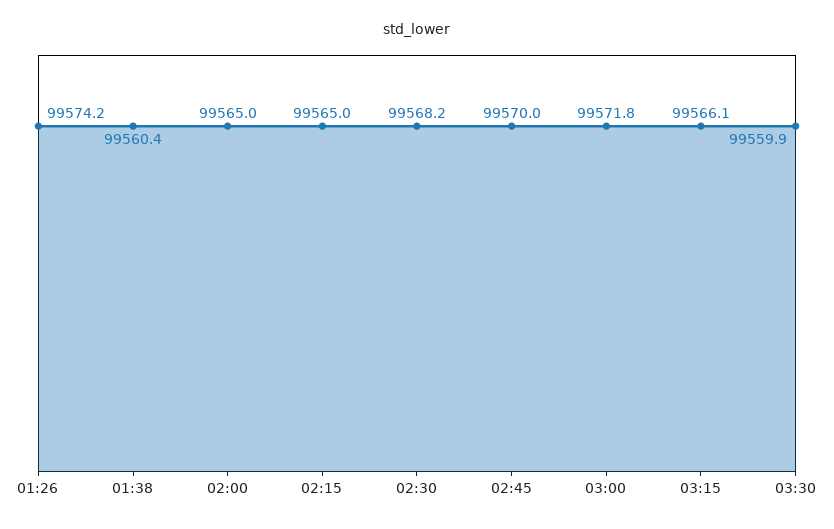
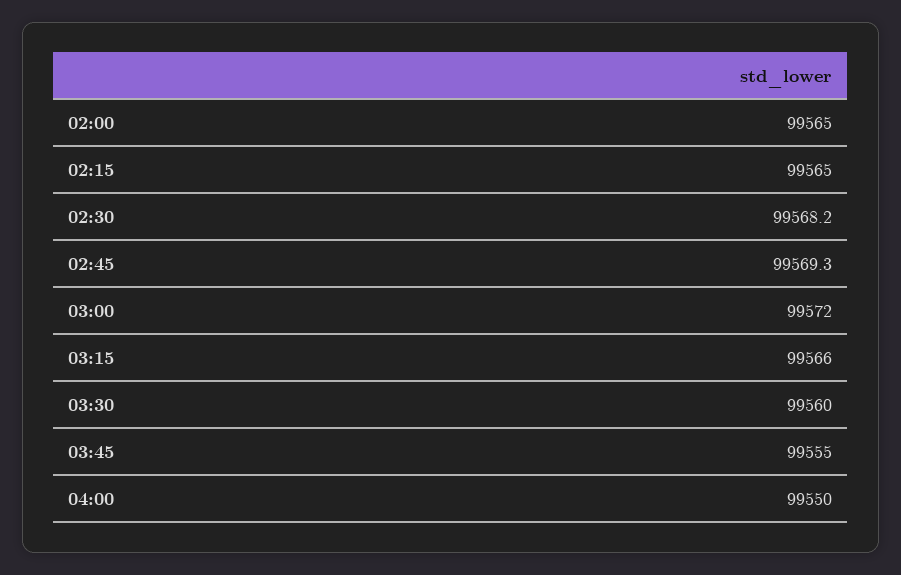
01:26: 99574.2 -> none
01:38: 99560.4 -> none
02:45: 99570 -> 99569.3
03:00: 99571.8 -> 99572
03:15: 99566.1 -> 99566
03:30: 99559.9 -> 99560
03:45: none -> 99555
04:00: none -> 99550

